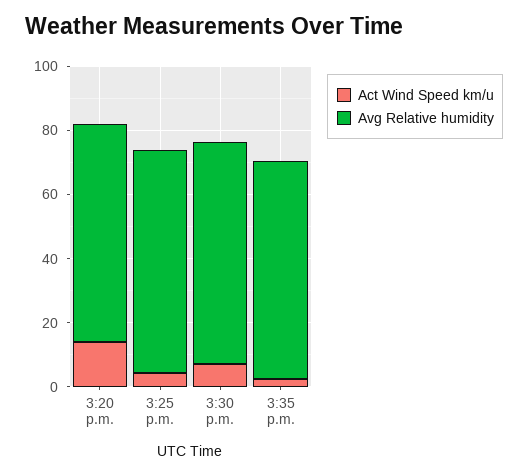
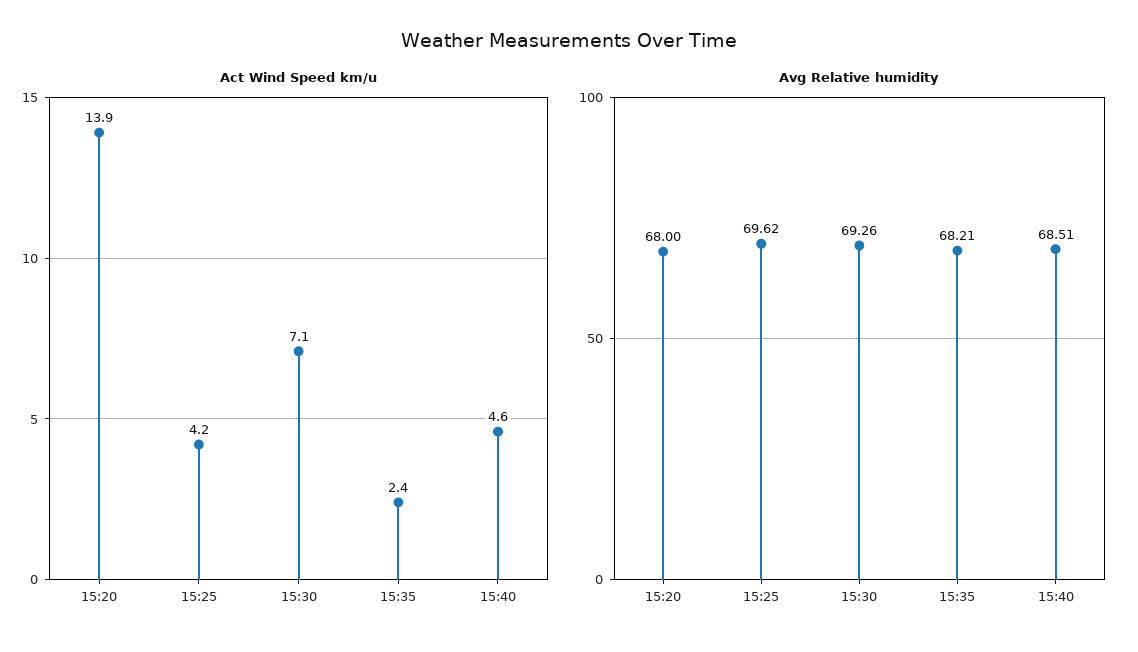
Act Wind Speed km/u, 15:40: none -> 4.6
Avg Relative humidity, 15:40: none -> 68.51

